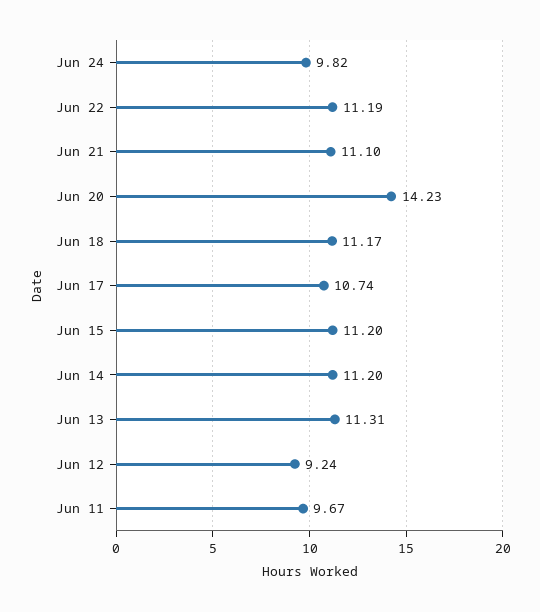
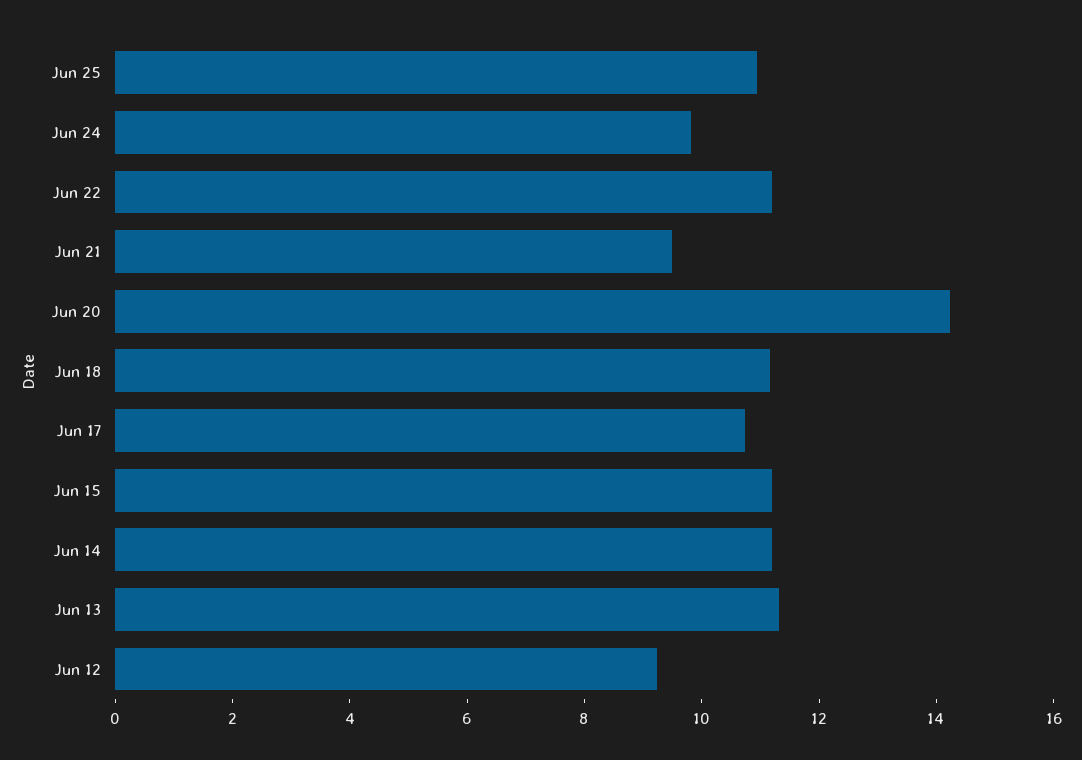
Jun 21: 11.1 -> 9.5
Jun 11: 9.67 -> none
Jun 25: none -> 11

